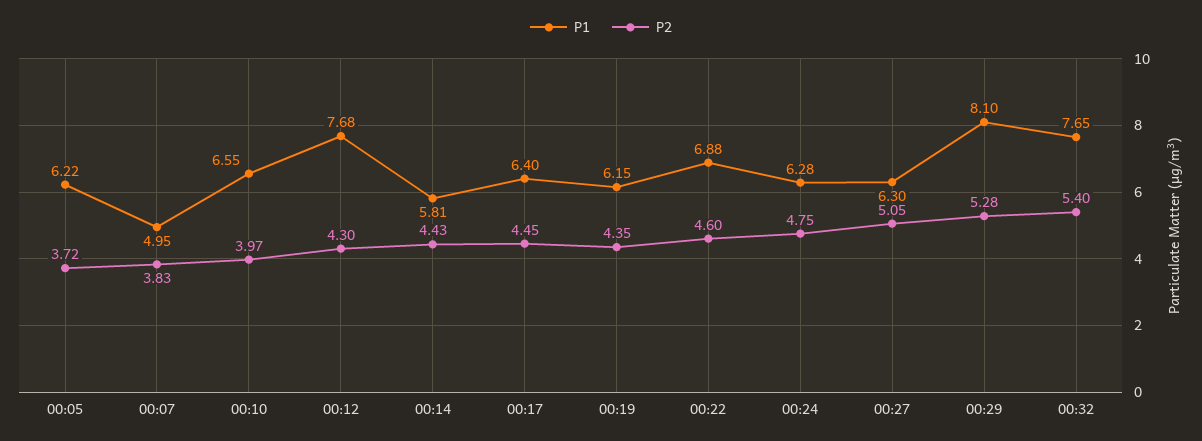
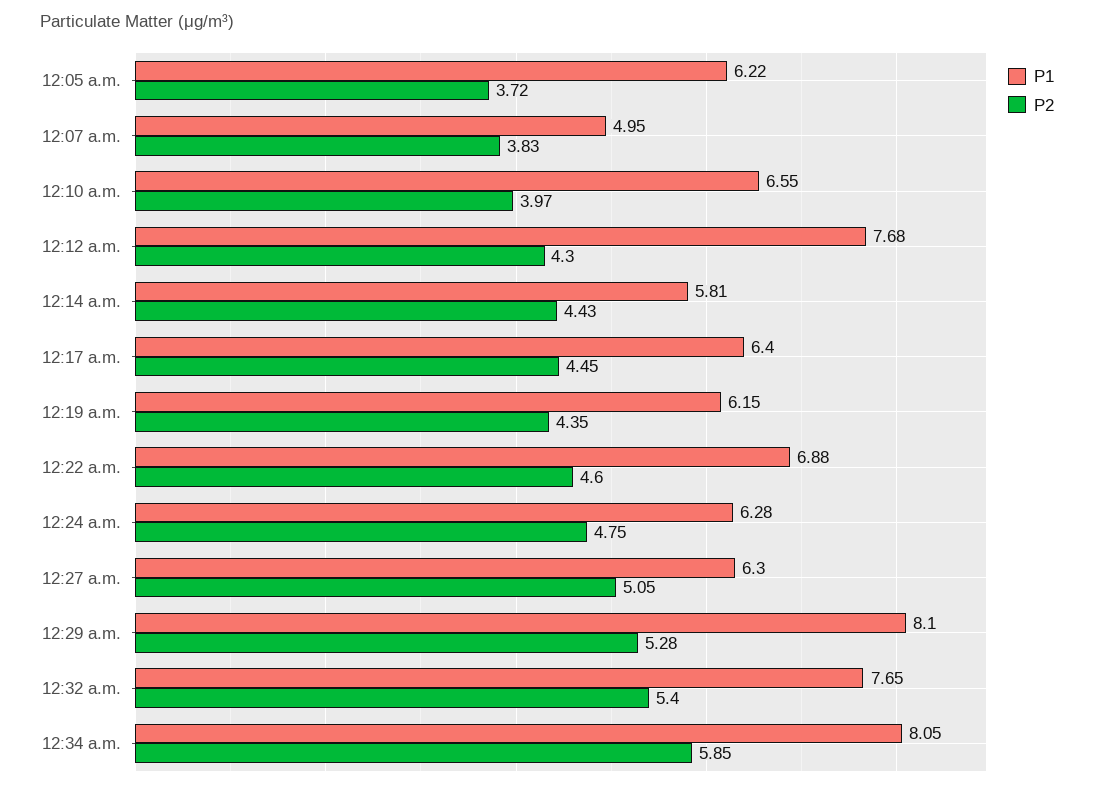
P1, 12:34 a.m.: none -> 8.05
P2, 12:34 a.m.: none -> 5.85

